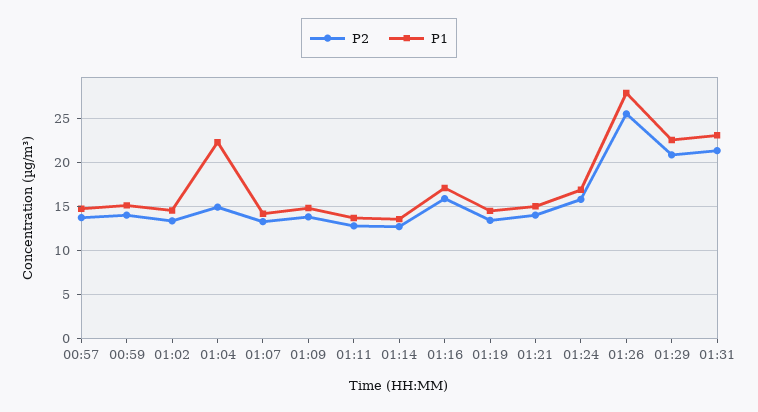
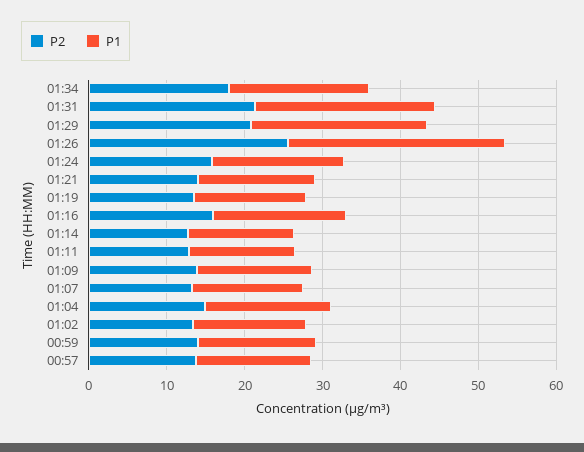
P1, 01:04: 22 -> 16
P2, 01:34: none -> 18
P1, 01:34: none -> 18

